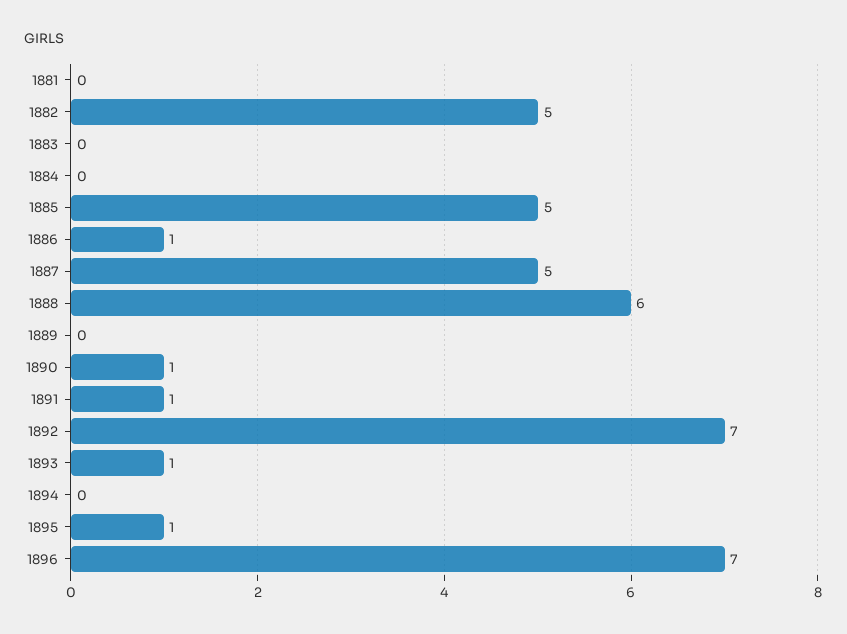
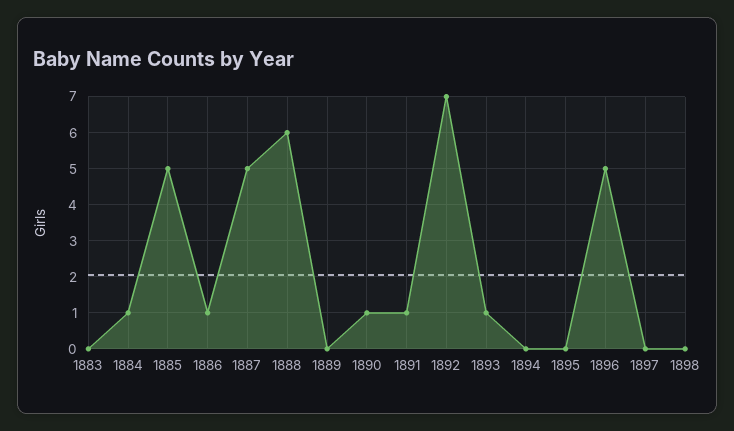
1881: 0 -> none
1882: 5 -> none
1884: 0 -> 1
1895: 1 -> 0
1896: 7 -> 5
1897: none -> 0
1898: none -> 0

